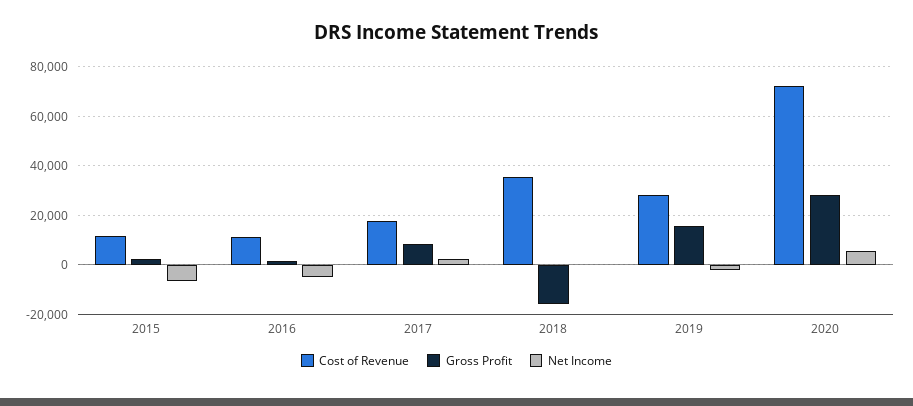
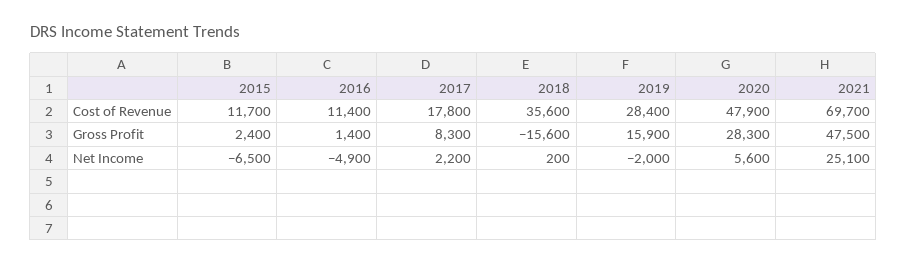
Cost of Revenue, 2020: 72500 -> 47900
Cost of Revenue, 2021: none -> 69700
Gross Profit, 2021: none -> 47500
Net Income, 2021: none -> 25100

